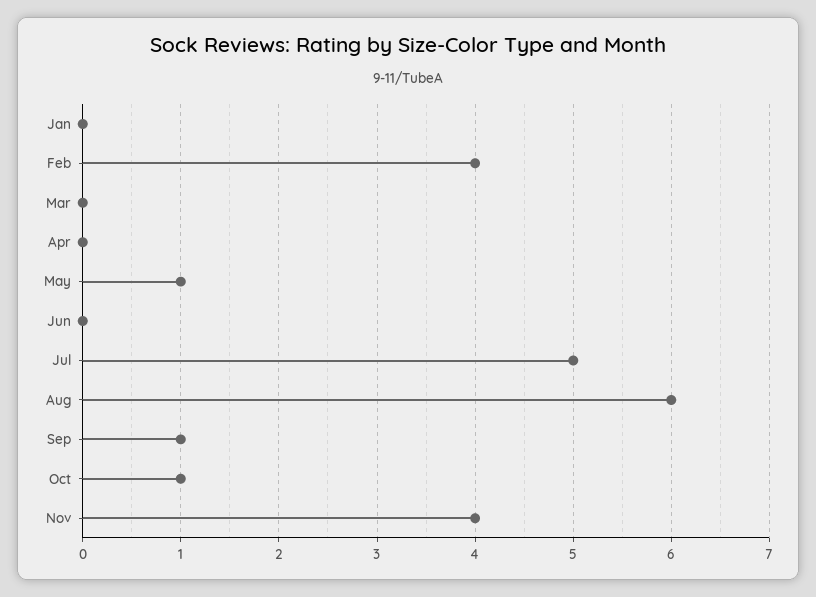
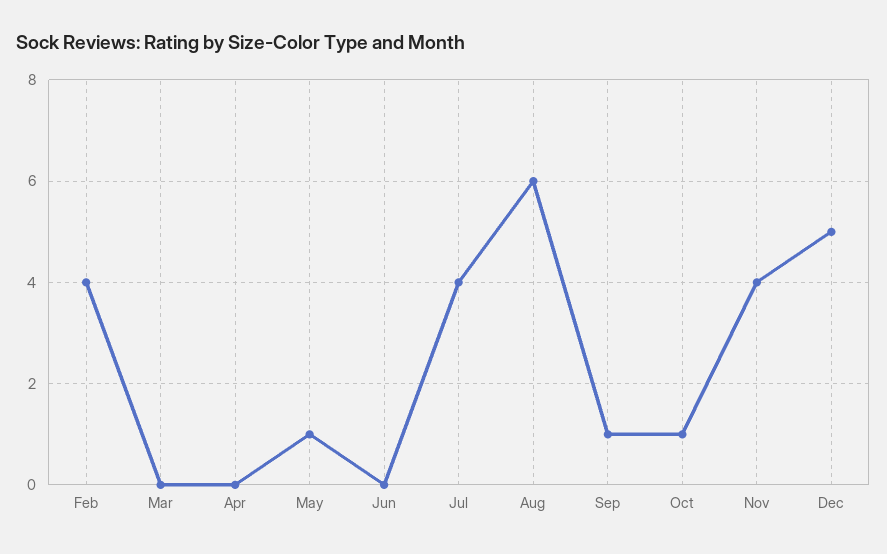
Jan: 0 -> none
Jul: 5 -> 4
Dec: none -> 5

